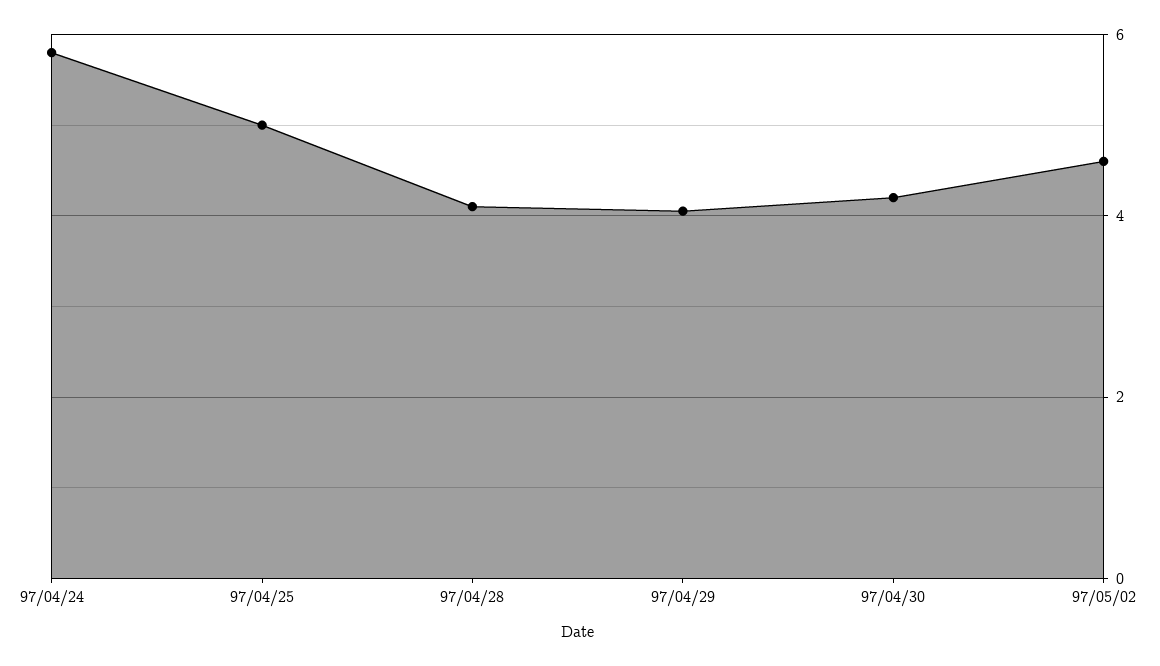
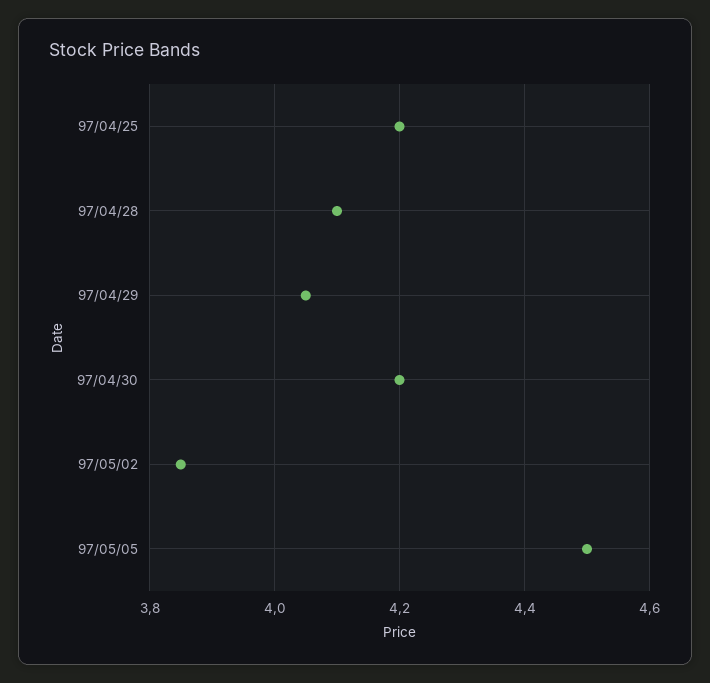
97/04/24: 5.8 -> none
97/04/25: 5 -> 4.2
97/05/02: 4.6 -> 3.85
97/05/05: none -> 4.5

